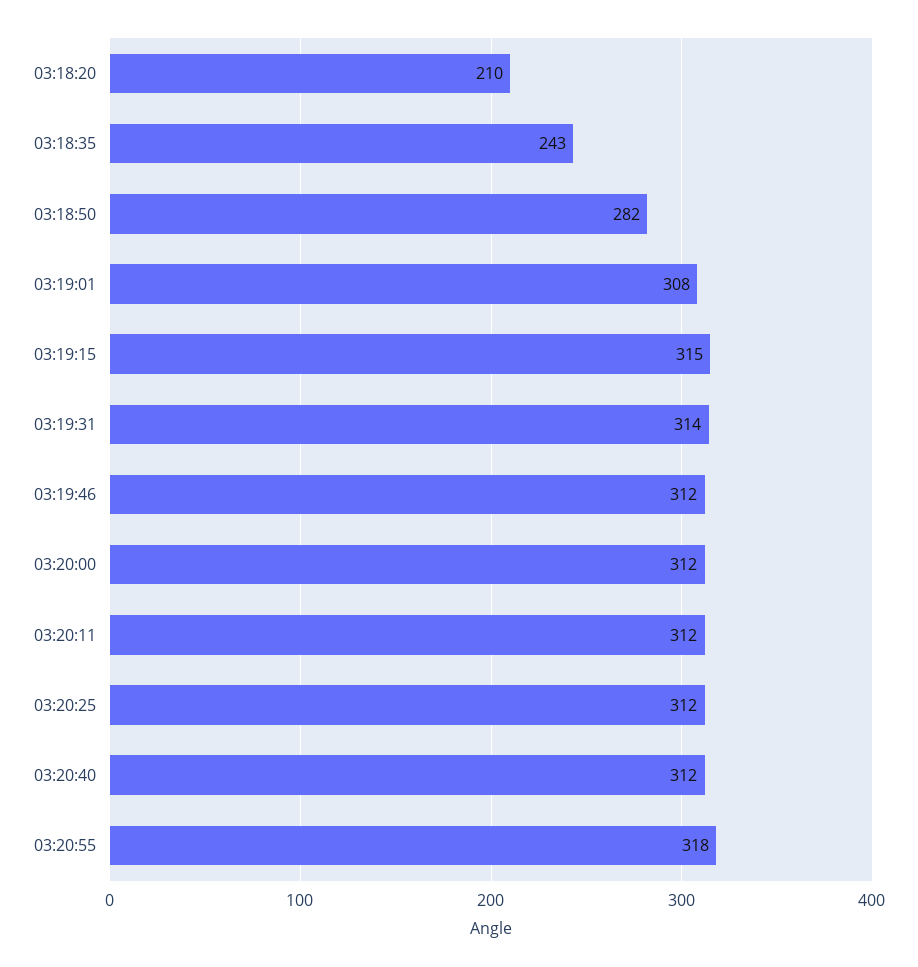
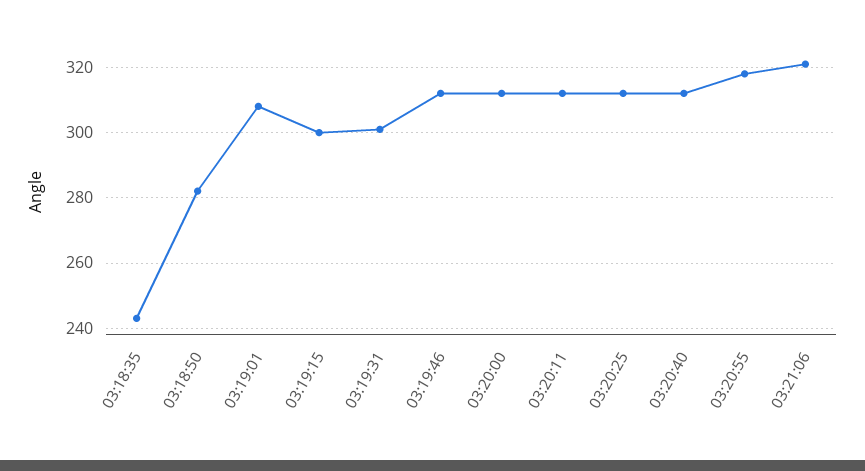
03:18:20: 210 -> none
03:19:15: 315 -> 300
03:19:31: 314 -> 300
03:21:06: none -> 320

